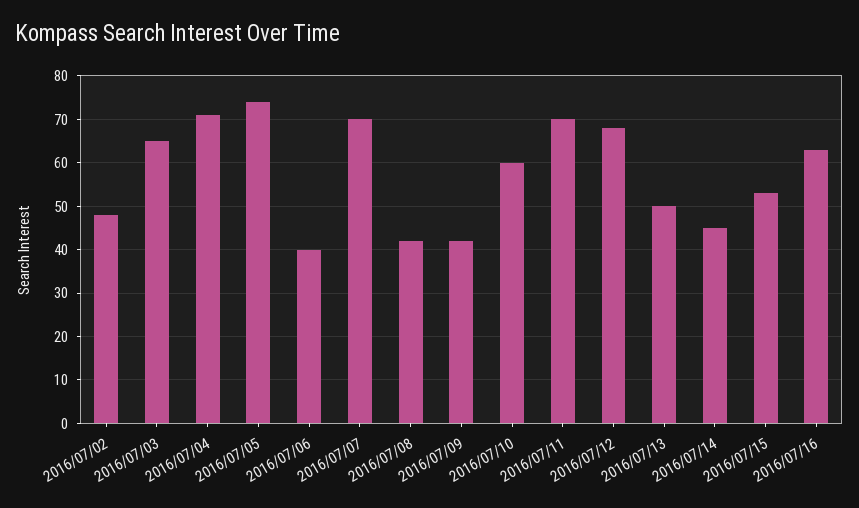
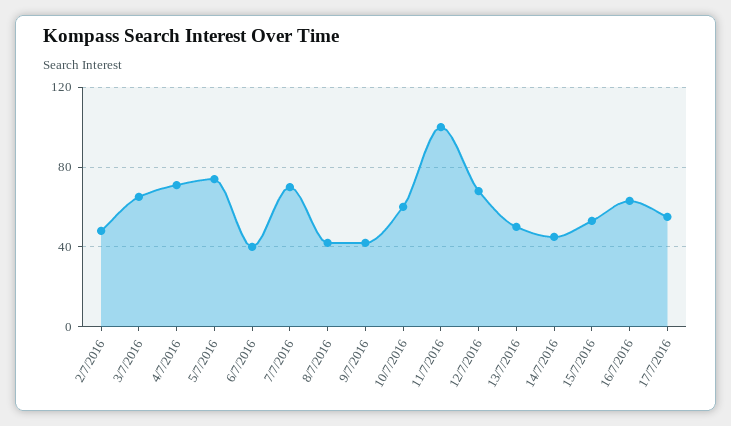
2016/07/11: 70 -> 100
17/7/2016: none -> 55

